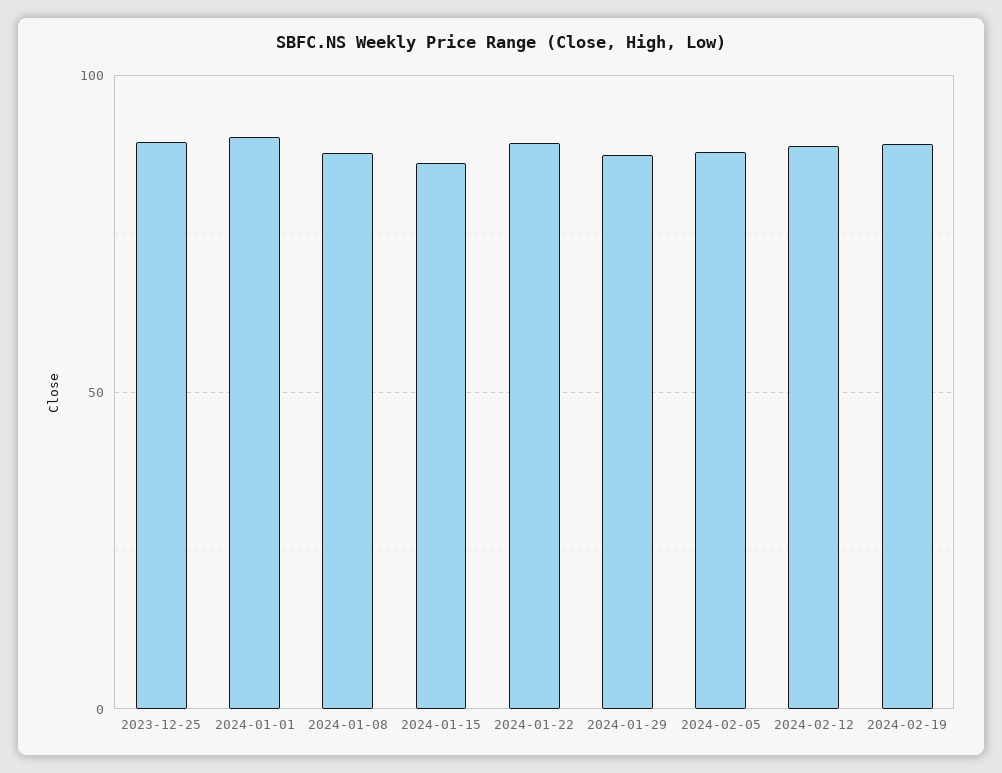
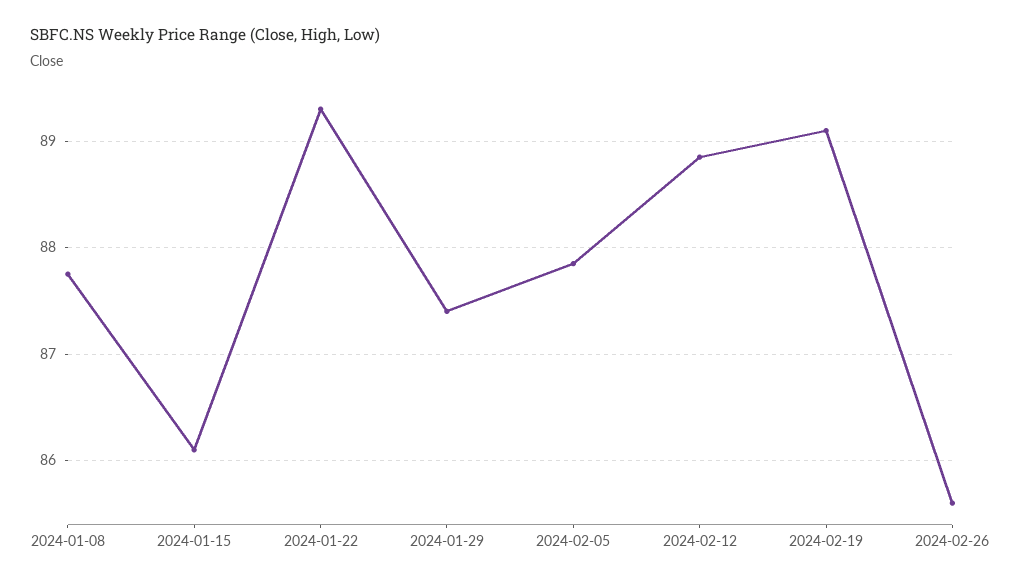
2023-12-25: 90 -> none
2024-01-01: 90 -> none
2024-02-26: none -> 85.6

